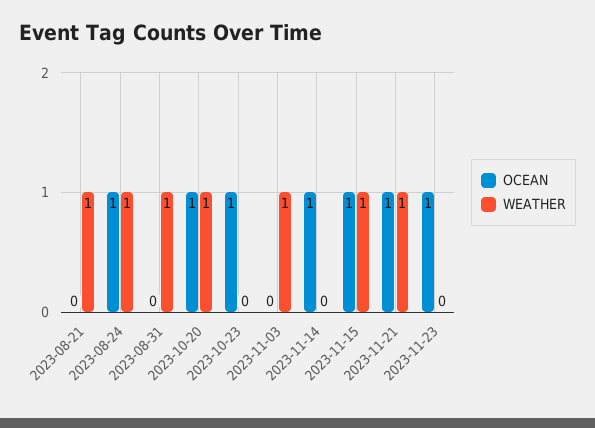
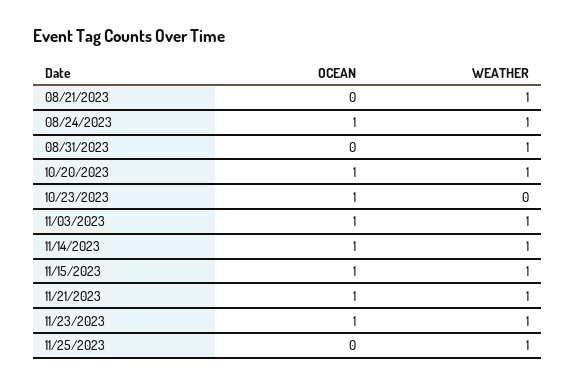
OCEAN, 2023-11-03: 0 -> 1
WEATHER, 2023-11-14: 0 -> 1
WEATHER, 2023-11-23: 0 -> 1
OCEAN, 11/25/2023: none -> 0
WEATHER, 11/25/2023: none -> 1

